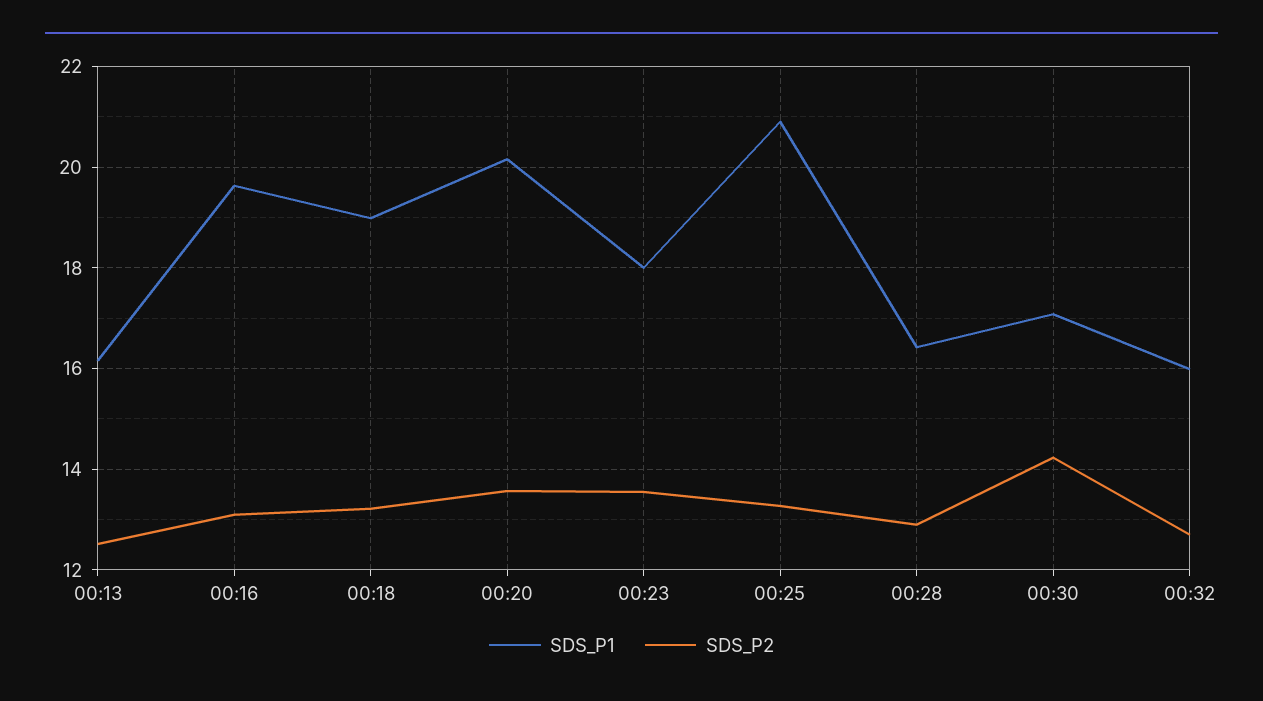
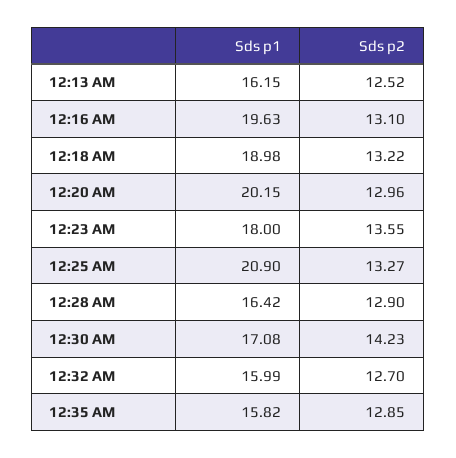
SDS_P2, 00:20: 13.6 -> 12.96
SDS_P1, 12:35 AM: none -> 15.82
SDS_P2, 12:35 AM: none -> 12.85

